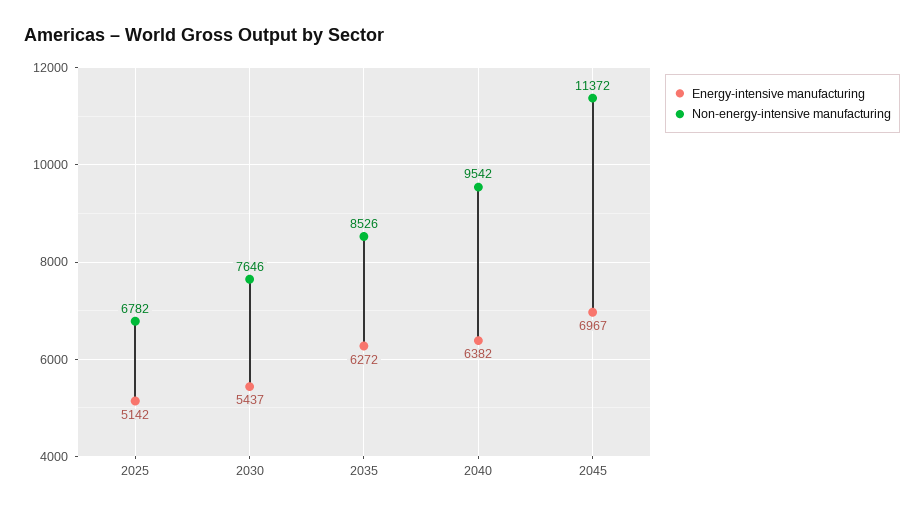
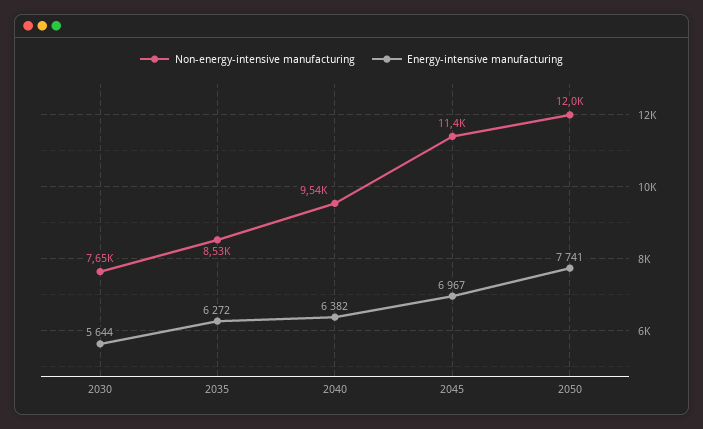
Energy-intensive manufacturing, 2025: 5142 -> none
Non-energy-intensive manufacturing, 2025: 6782 -> none
Energy-intensive manufacturing, 2030: 5437 -> 5644
Non-energy-intensive manufacturing, 2050: none -> 12000
Energy-intensive manufacturing, 2050: none -> 7741

